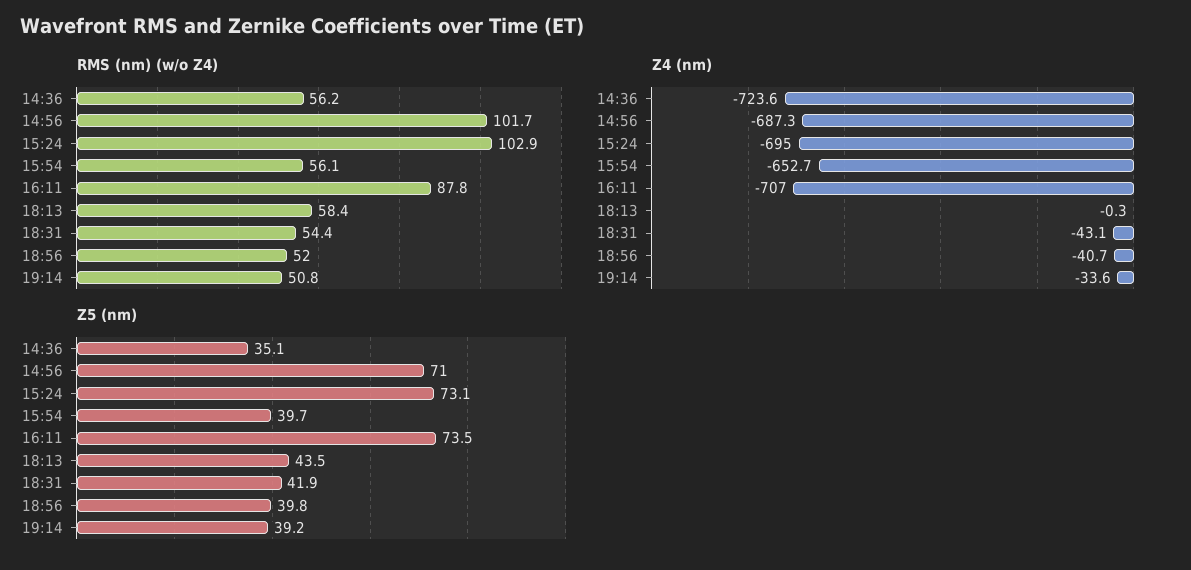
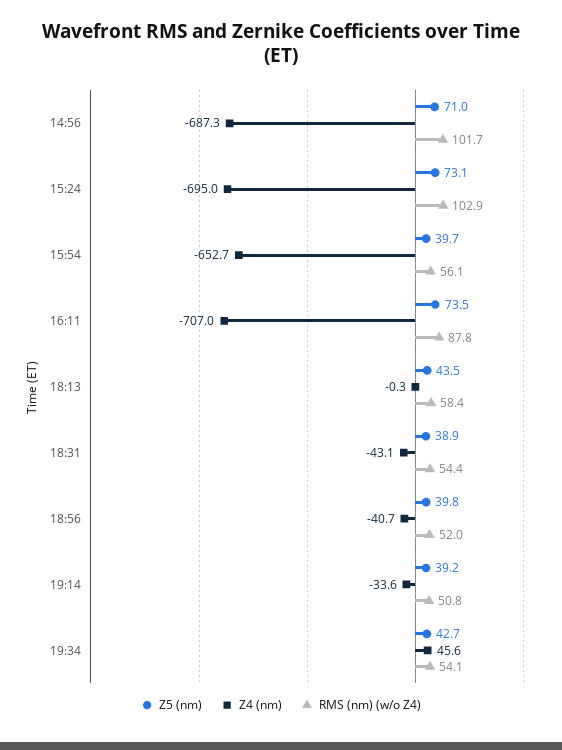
RMS (nm) (w/o Z4), 14:36: 56.2 -> none
Z4 (nm), 14:36: -723.6 -> none
Z5 (nm), 14:36: 35.1 -> none
Z5 (nm), 18:31: 41.9 -> 38.9
Z5 (nm), 19:34: none -> 42.7
Z4 (nm), 19:34: none -> 45.6
RMS (nm) (w/o Z4), 19:34: none -> 54.1

